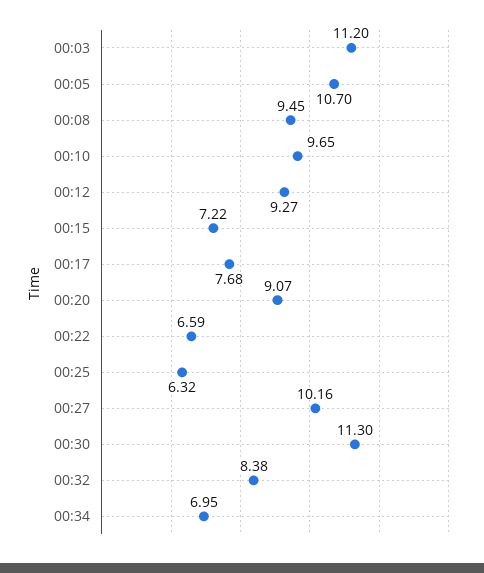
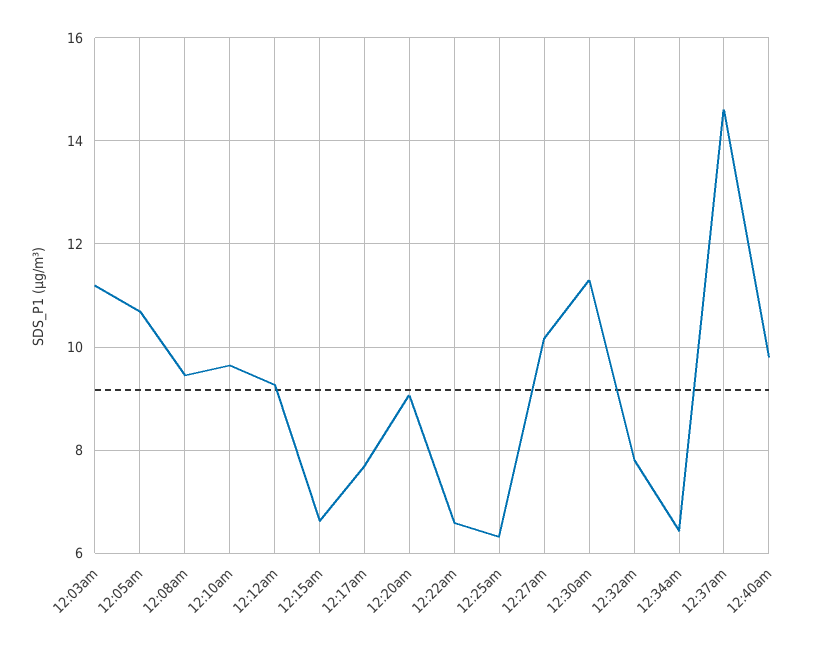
00:15: 7.22 -> 6.6
00:32: 8.38 -> 7.8
00:34: 6.95 -> 6.4
12:37am: none -> 14.6
12:40am: none -> 9.8

